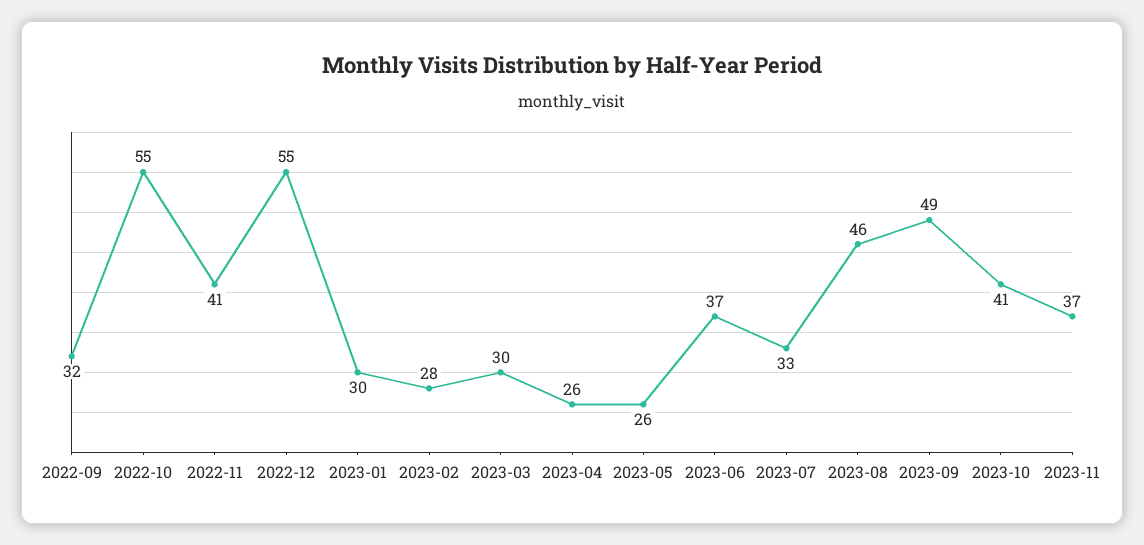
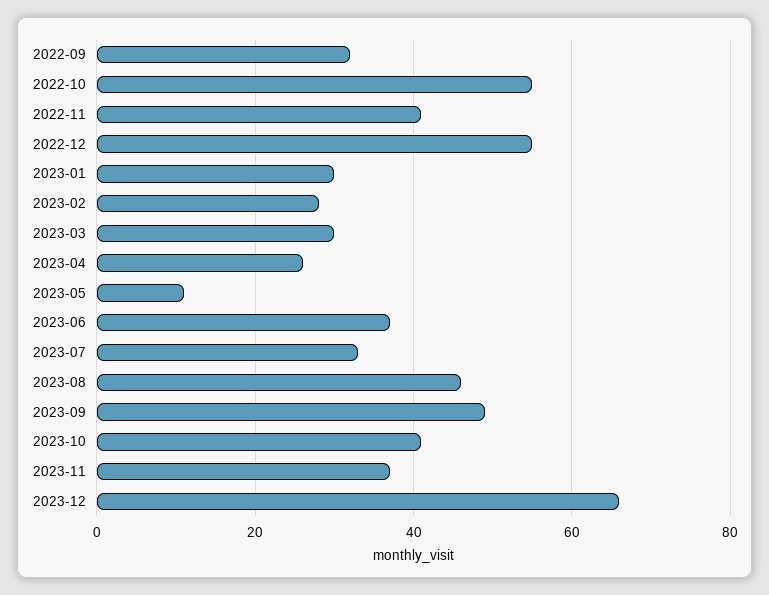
2023-05: 26 -> 10
2023-12: none -> 65

